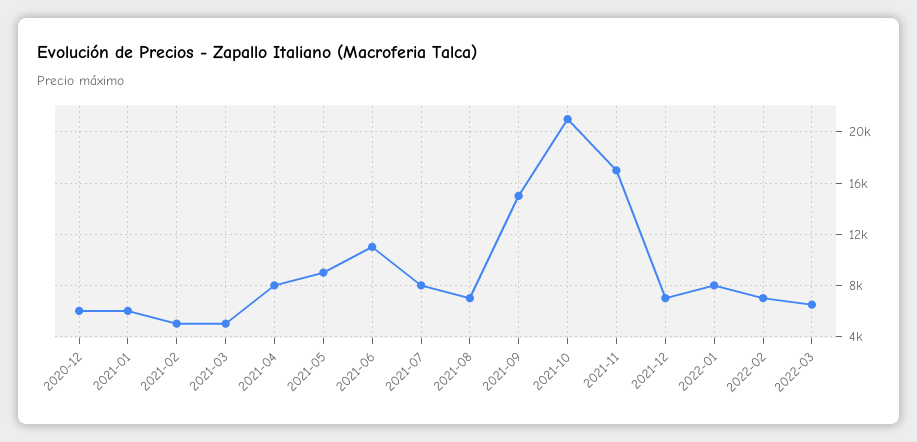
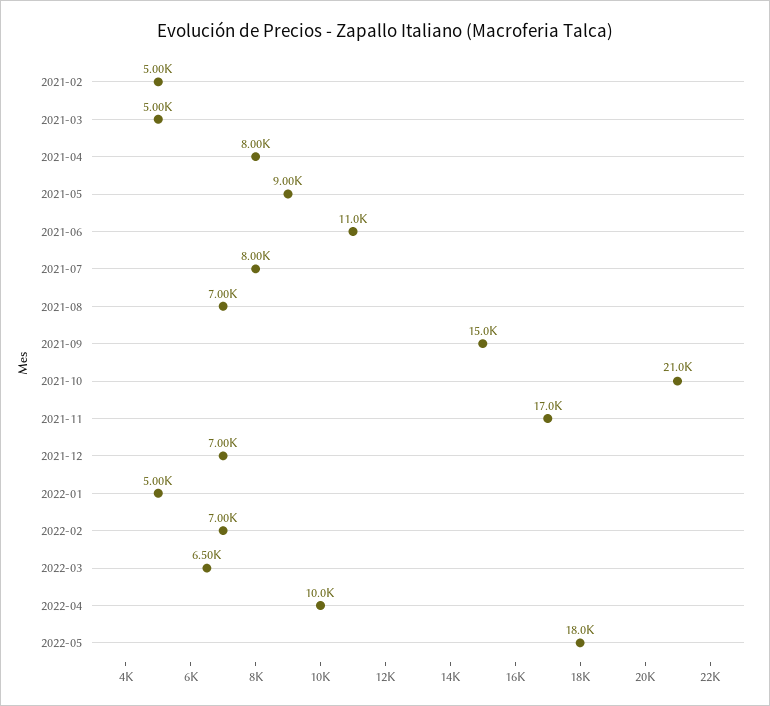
2020-12: 6000 -> none
2021-01: 6000 -> none
2022-01: 8000 -> 5000
2022-04: none -> 10000
2022-05: none -> 18000

